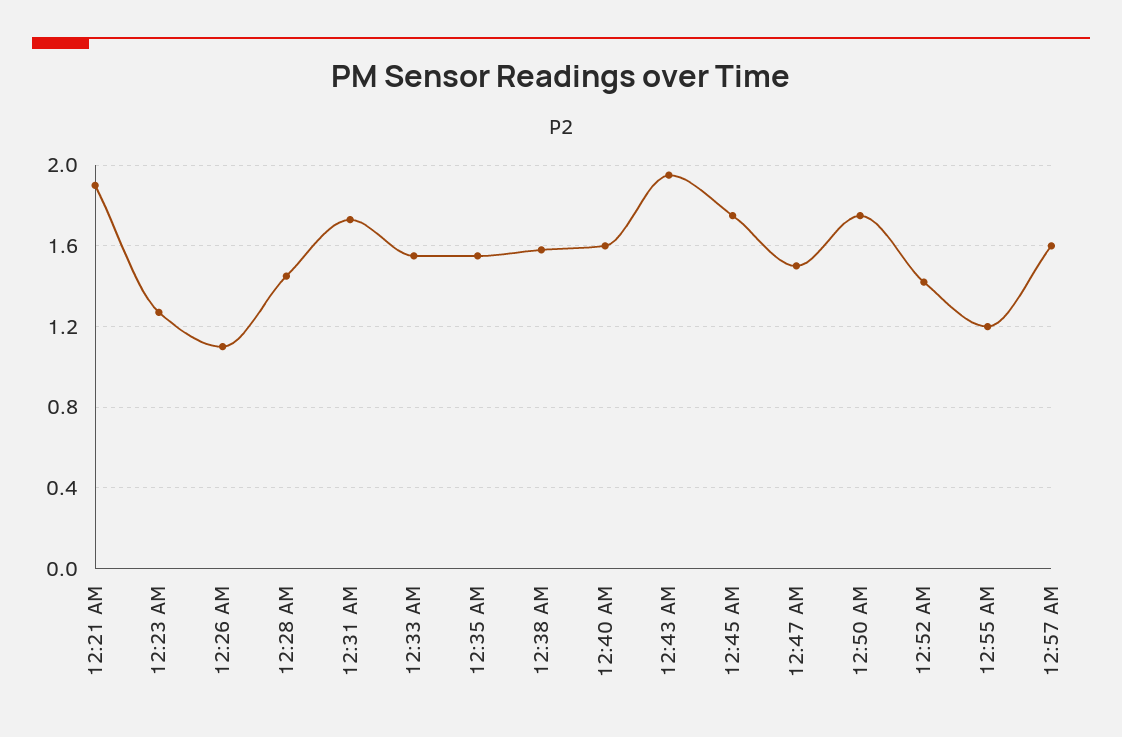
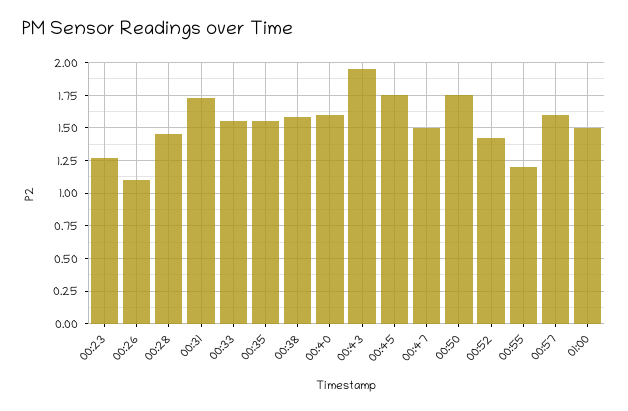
12:21 AM: 1.9 -> none
01:00: none -> 1.5

